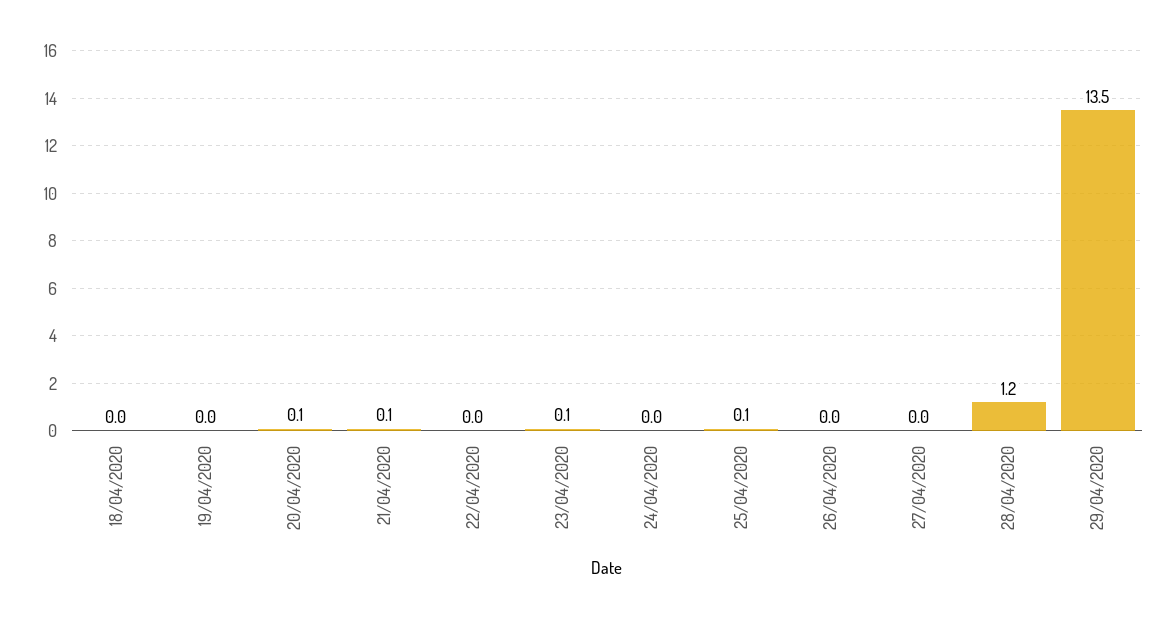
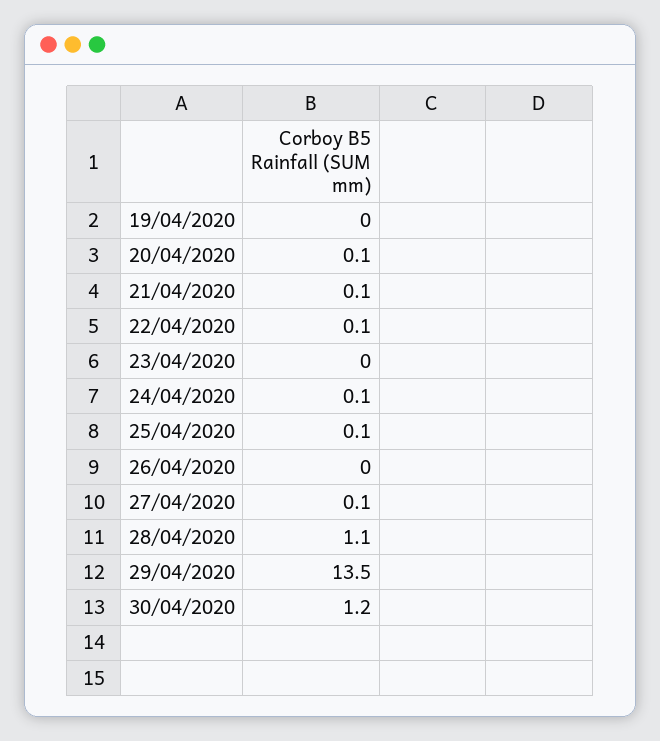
18/04/2020: 0 -> none
22/04/2020: 0 -> 0.1
23/04/2020: 0.1 -> 0
24/04/2020: 0 -> 0.1
27/04/2020: 0 -> 0.1
28/04/2020: 1.2 -> 1.1
30/04/2020: none -> 1.2

